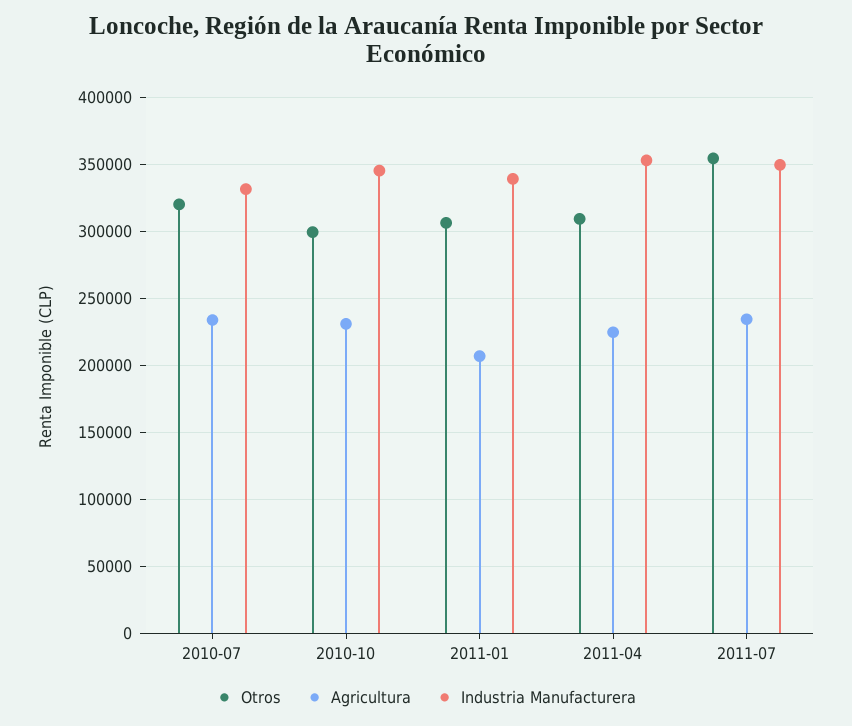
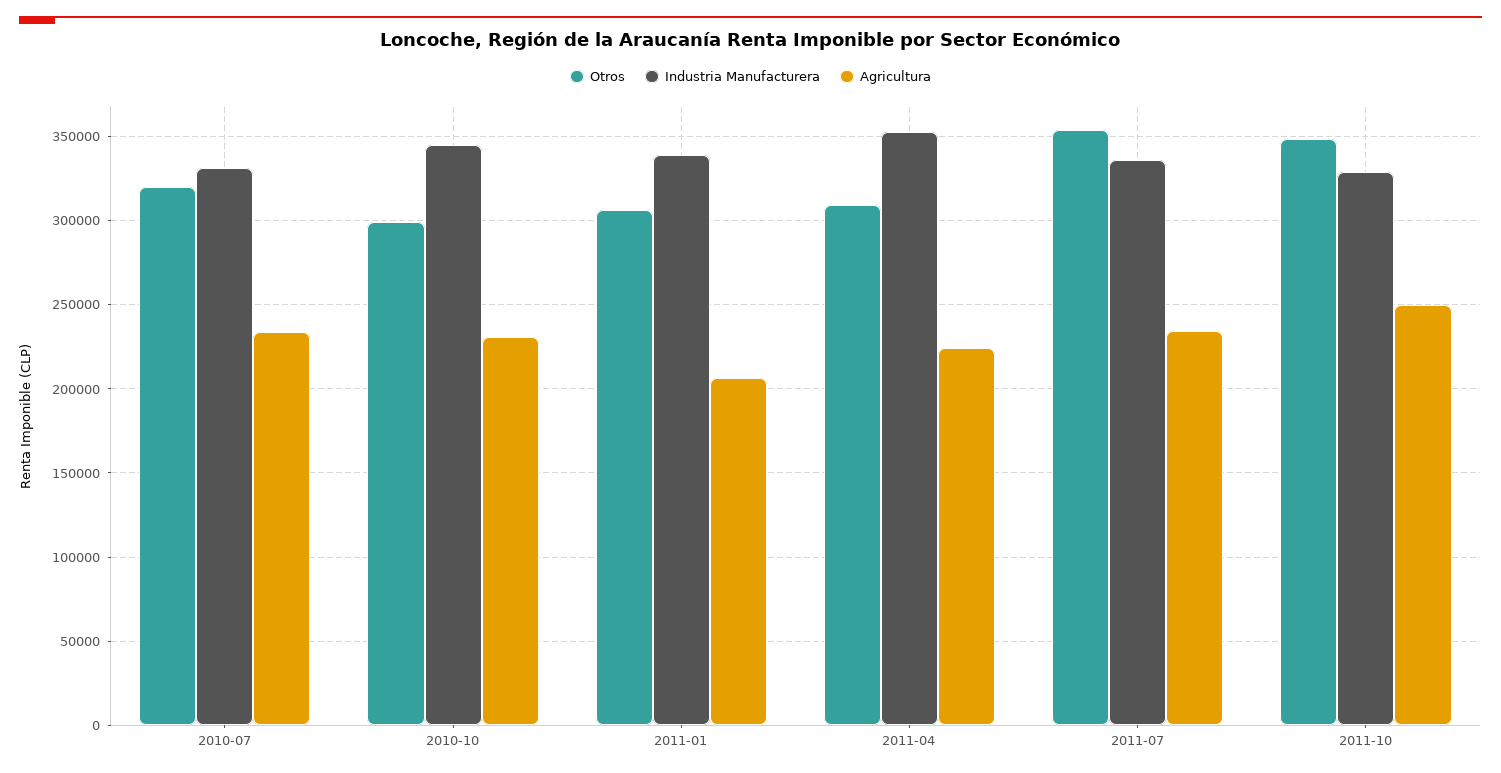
Industria Manufacturera, 2011-07: 350000 -> 335000
Otros, 2011-10: none -> 350000
Industria Manufacturera, 2011-10: none -> 330000
Agricultura, 2011-10: none -> 250000

